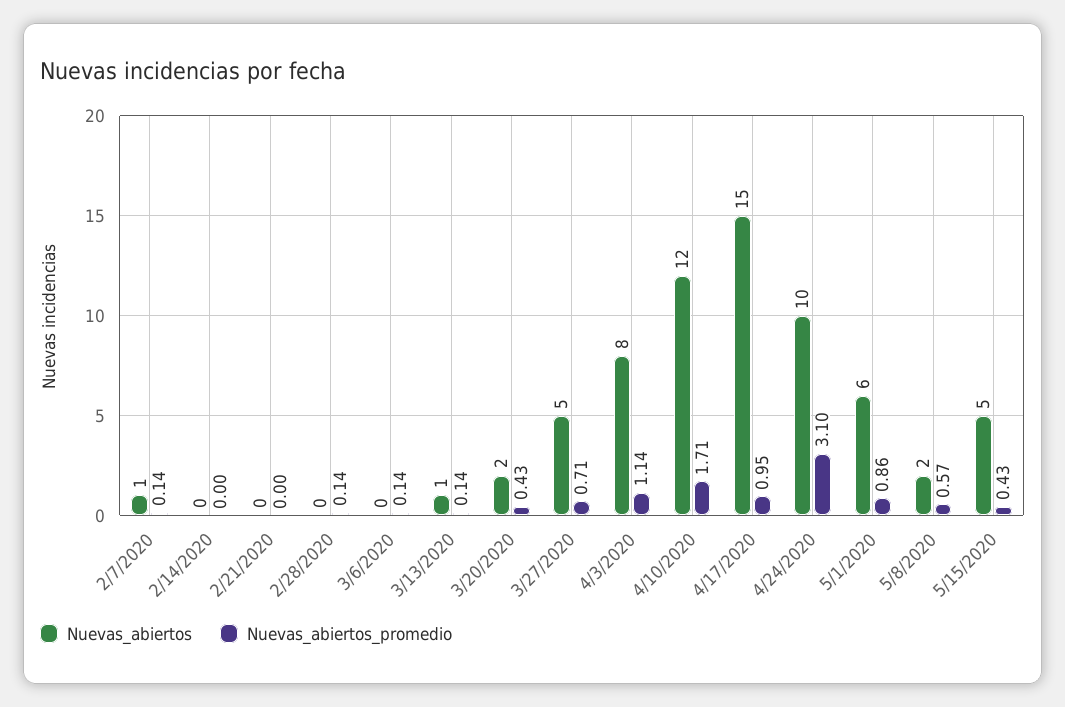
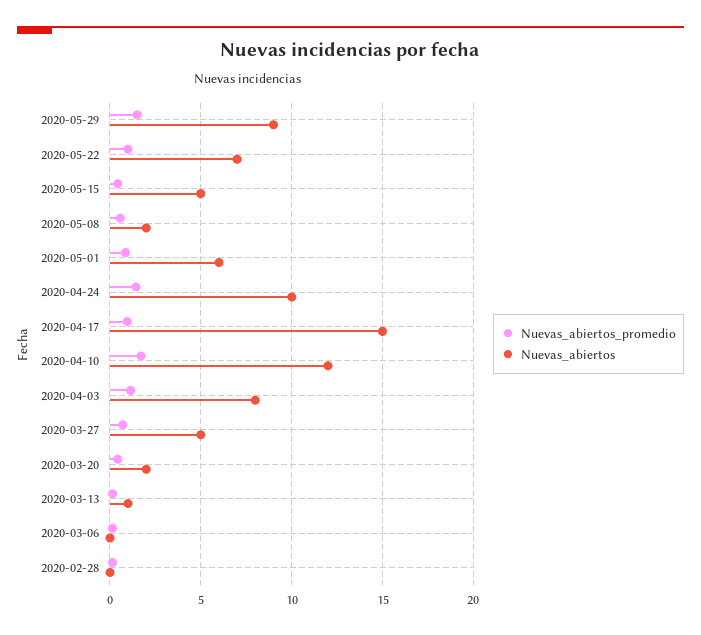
Nuevas_abiertos, 2/7/2020: 1 -> none
Nuevas_abiertos_promedio, 2/7/2020: 0.14 -> none
Nuevas_abiertos, 2/14/2020: 0 -> none
Nuevas_abiertos_promedio, 2/14/2020: 0 -> none
Nuevas_abiertos, 2/21/2020: 0 -> none
Nuevas_abiertos_promedio, 2/21/2020: 0 -> none
Nuevas_abiertos_promedio, 4/24/2020: 3.1 -> 1.5
Nuevas_abiertos_promedio, 2020-05-29: none -> 1.5
Nuevas_abiertos, 2020-05-29: none -> 9
Nuevas_abiertos_promedio, 2020-05-22: none -> 1
Nuevas_abiertos, 2020-05-22: none -> 7

